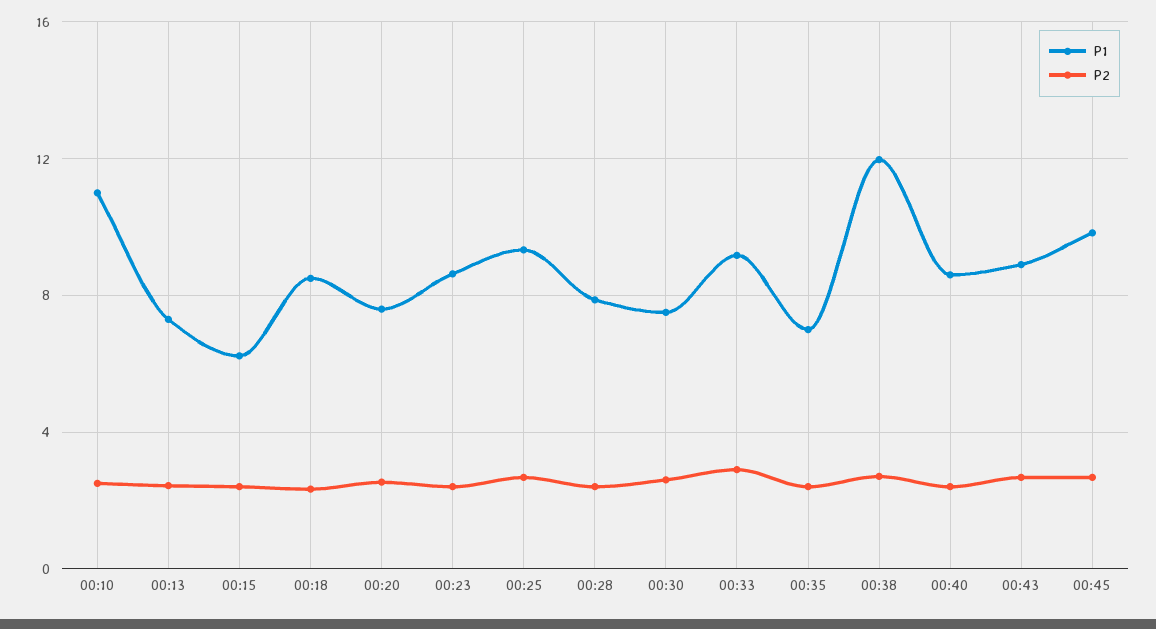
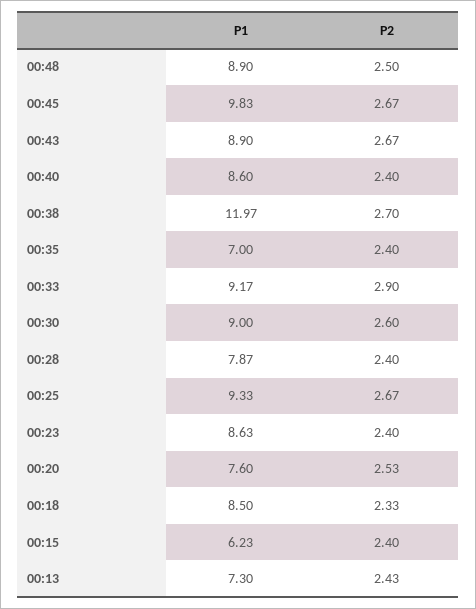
P1, 00:10: 11 -> none
P2, 00:10: 2.5 -> none
P1, 00:30: 7.5 -> 9
P1, 00:48: none -> 8.9
P2, 00:48: none -> 2.5

